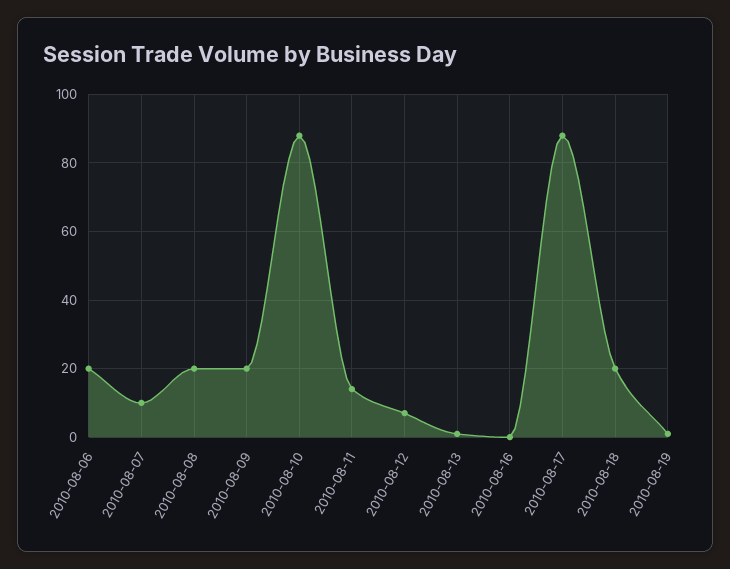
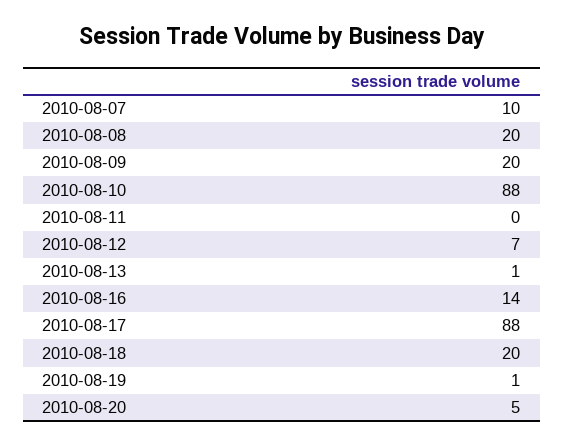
2010-08-06: 20 -> none
2010-08-11: 15 -> 0
2010-08-16: 0 -> 14
2010-08-20: none -> 5

